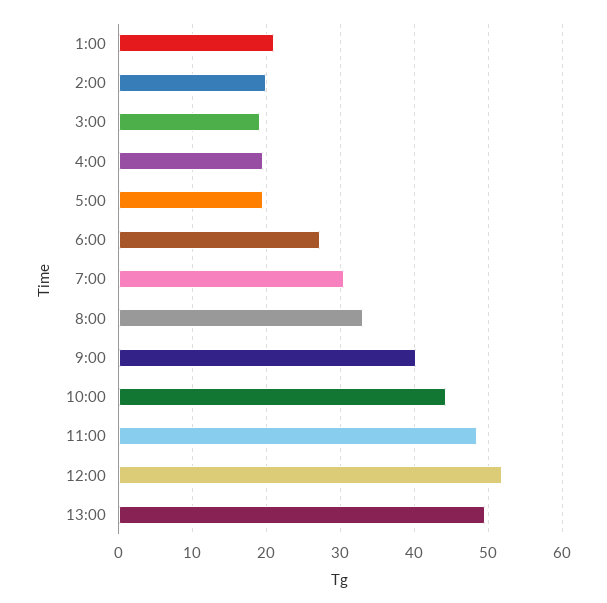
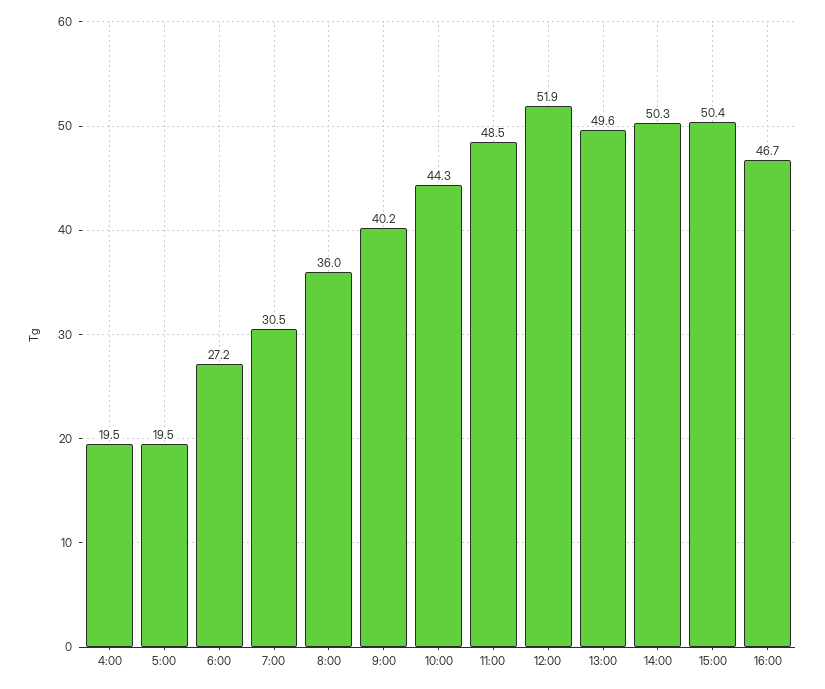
1:00: 21 -> none
2:00: 20 -> none
3:00: 19 -> none
8:00: 33 -> 36
14:00: none -> 50.3
15:00: none -> 50.4
16:00: none -> 46.7

